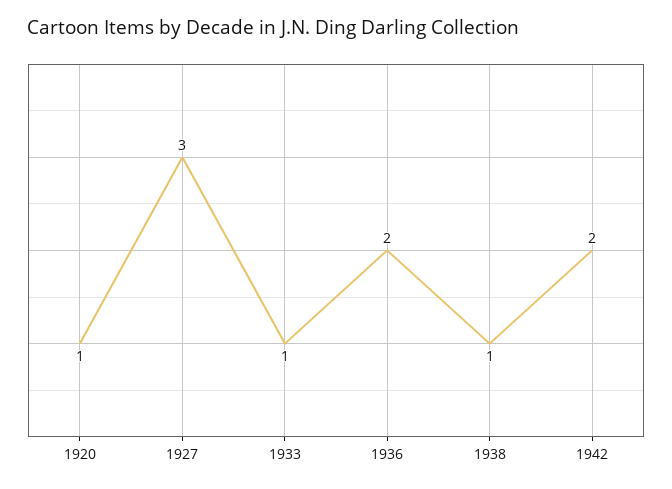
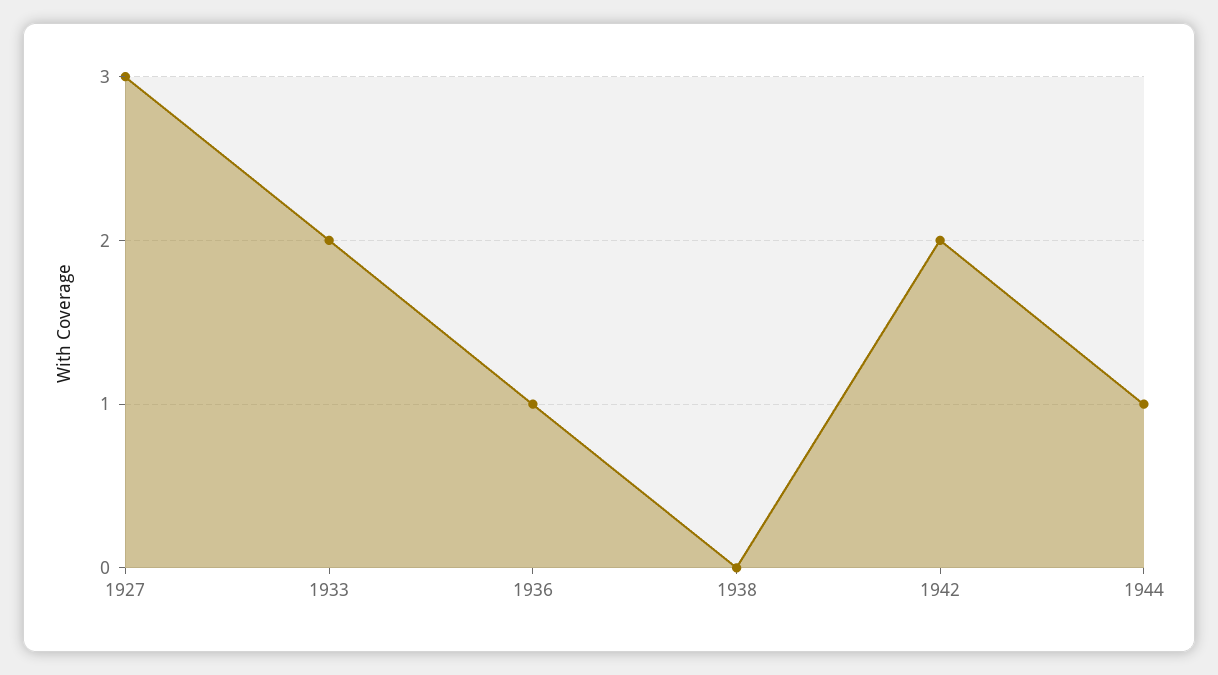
1920: 1 -> none
1933: 1 -> 2
1936: 2 -> 1
1938: 1 -> 0
1944: none -> 1

